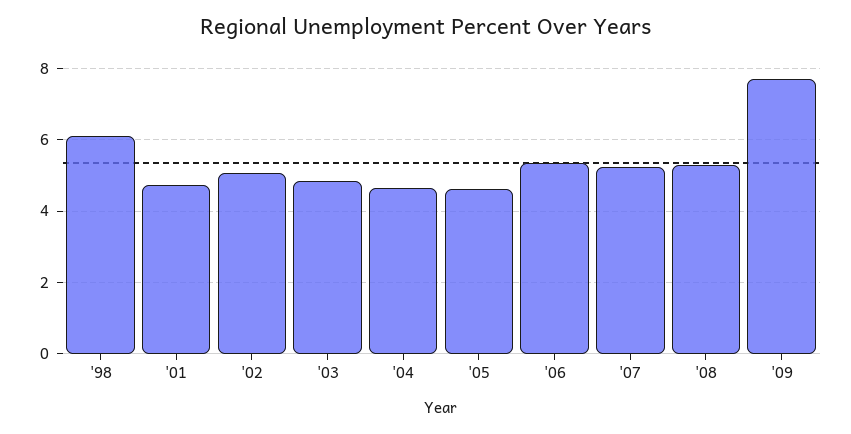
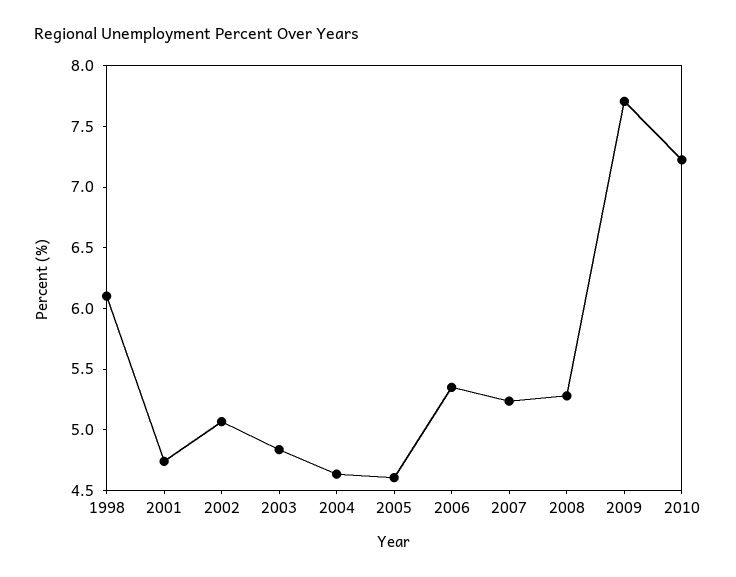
2010: none -> 7.2

